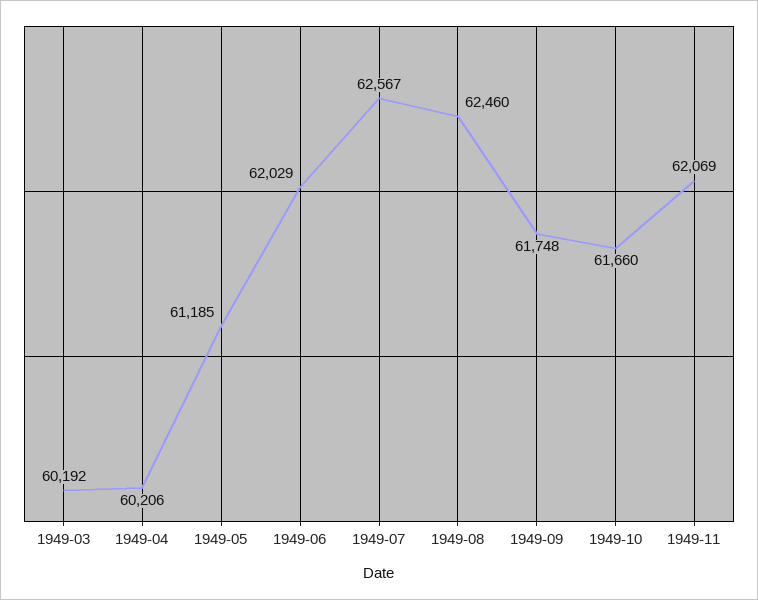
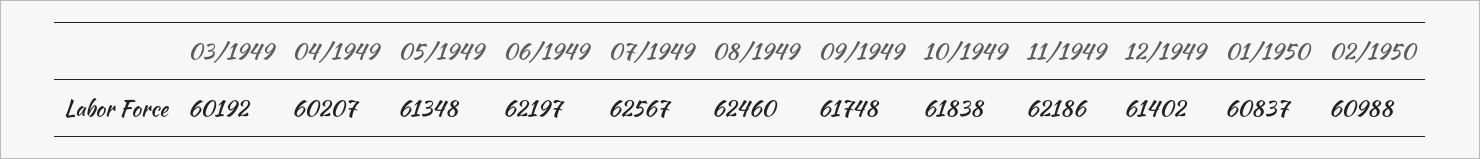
1949-04: 60206 -> 60207
1949-05: 61185 -> 61348
1949-06: 62029 -> 62197
1949-10: 61660 -> 61838
1949-11: 62069 -> 62186
12/1949: none -> 61402
01/1950: none -> 60837
02/1950: none -> 60988

